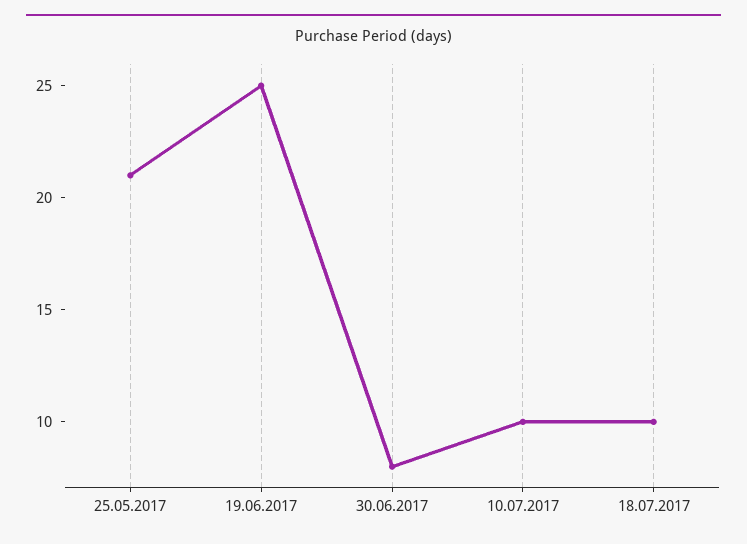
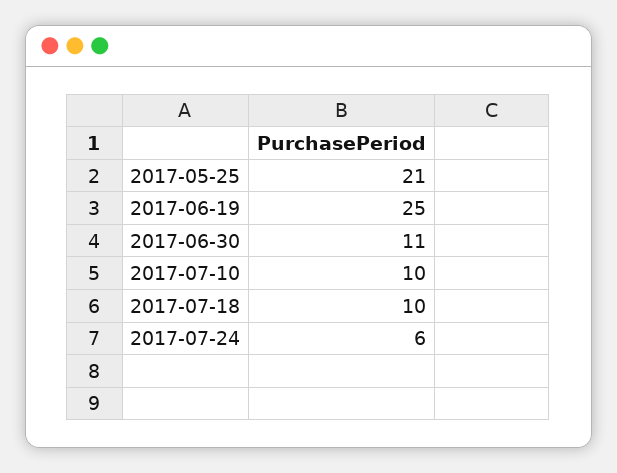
30.06.2017: 8 -> 11
2017-07-24: none -> 6

